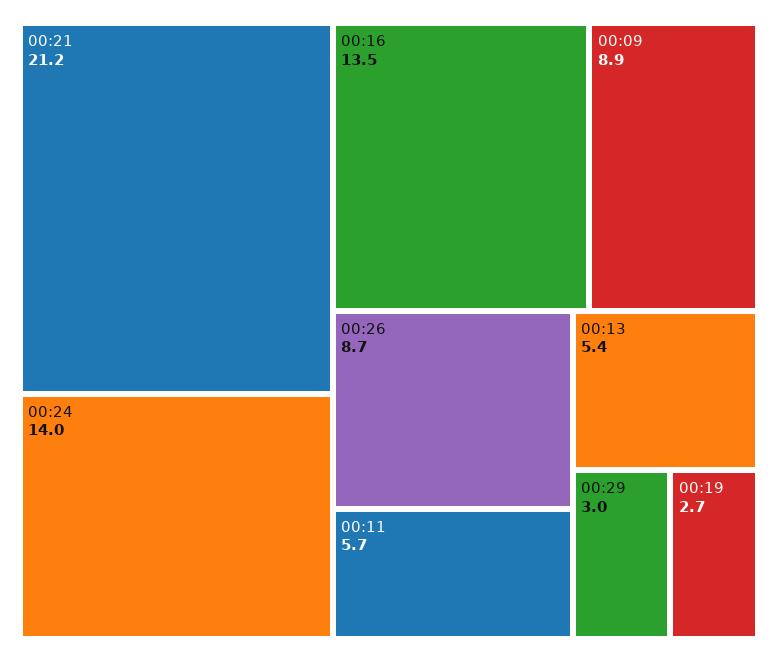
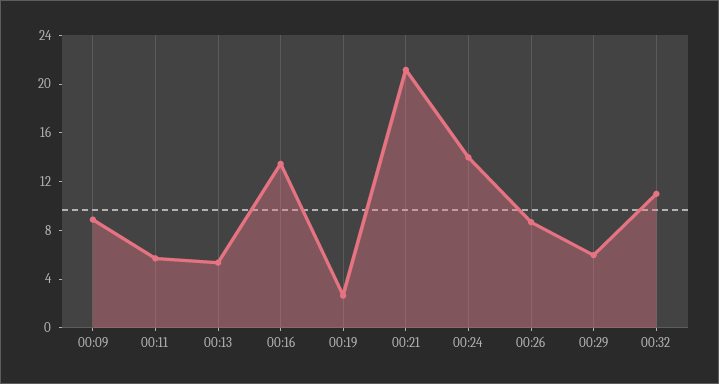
00:29: 3 -> 6
00:32: none -> 11

